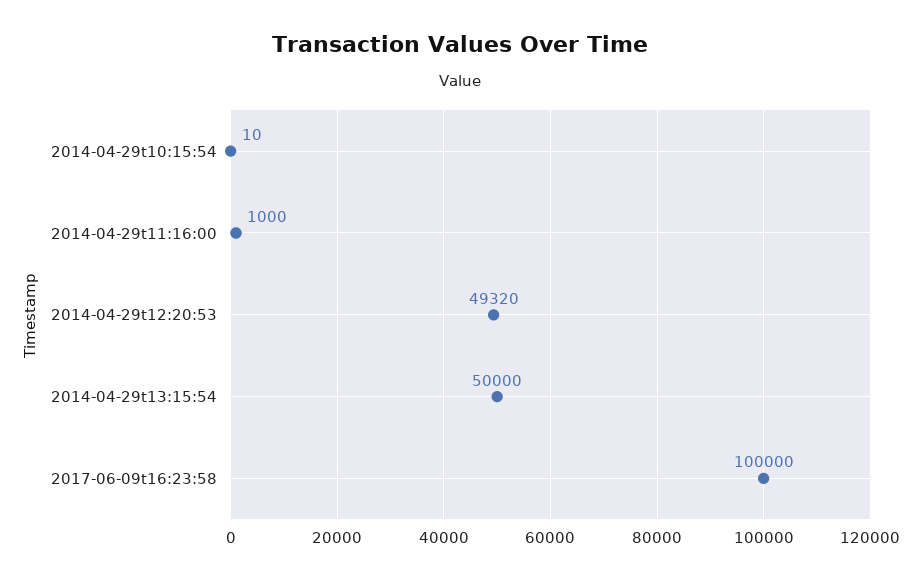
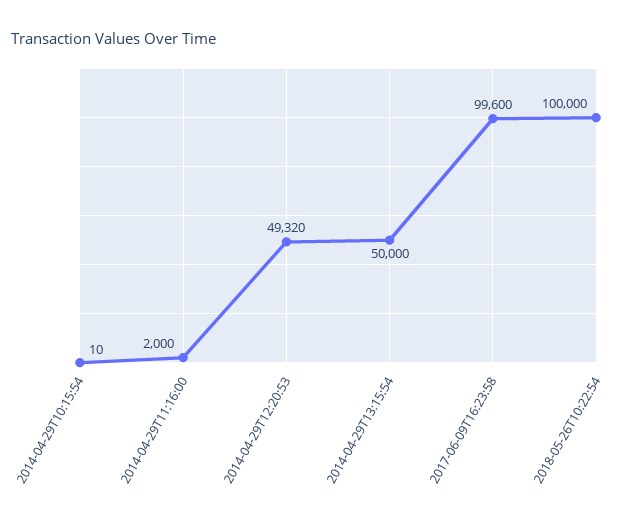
2014-04-29t11:16:00: 1000 -> 2000
2017-06-09t16:23:58: 100000 -> 99600
2018-05-26T10:22:54: none -> 100000

